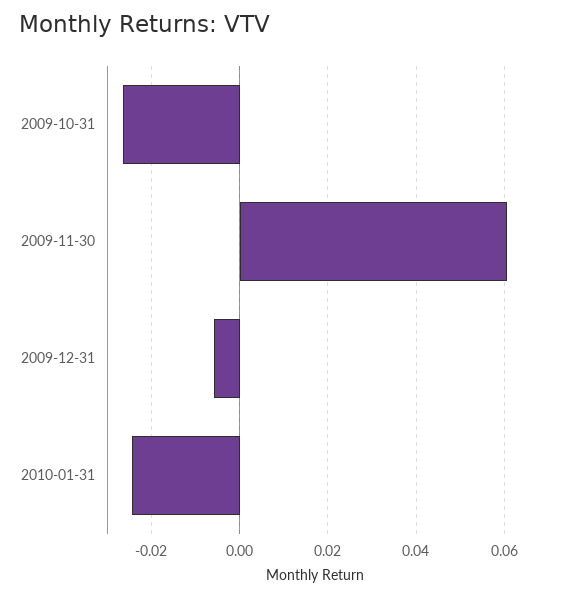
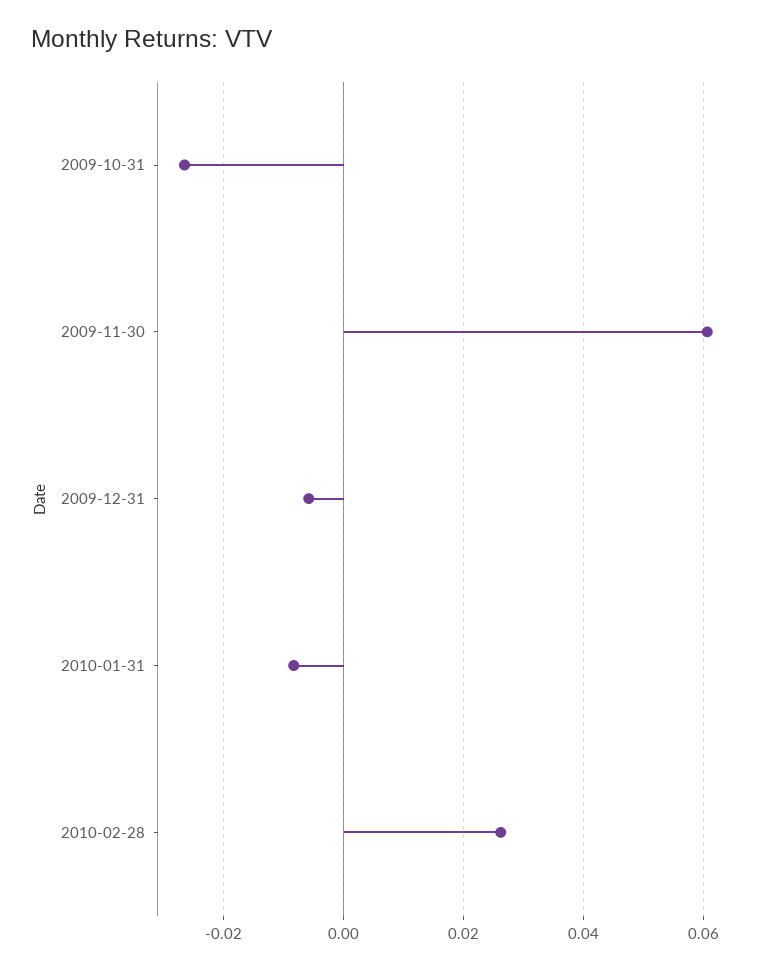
2010-01-31: -0.024 -> -0.008
2010-02-28: none -> 0.026

